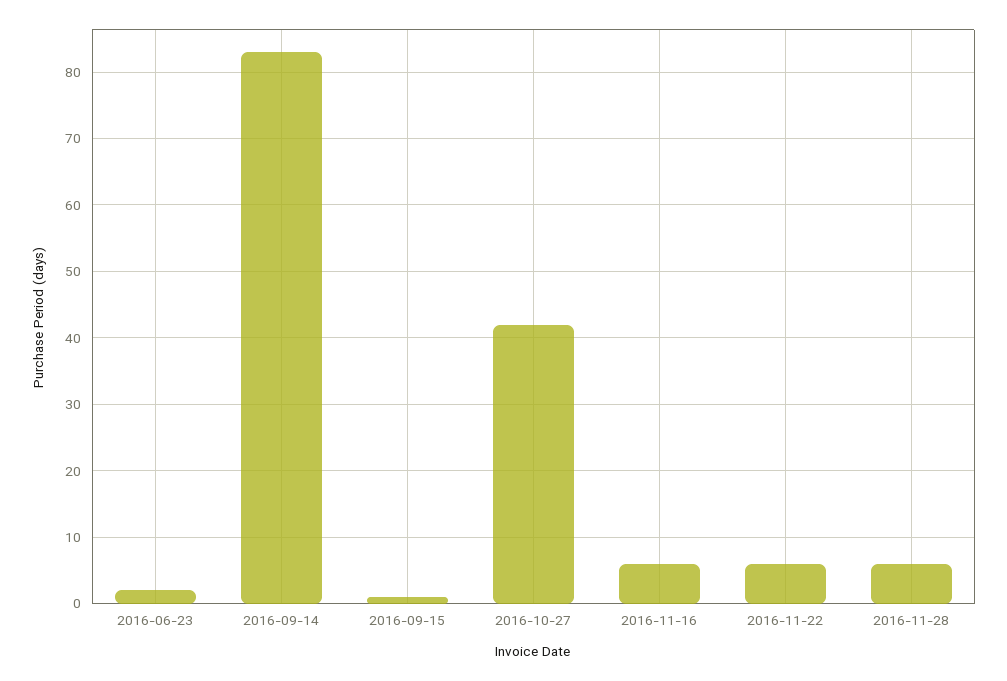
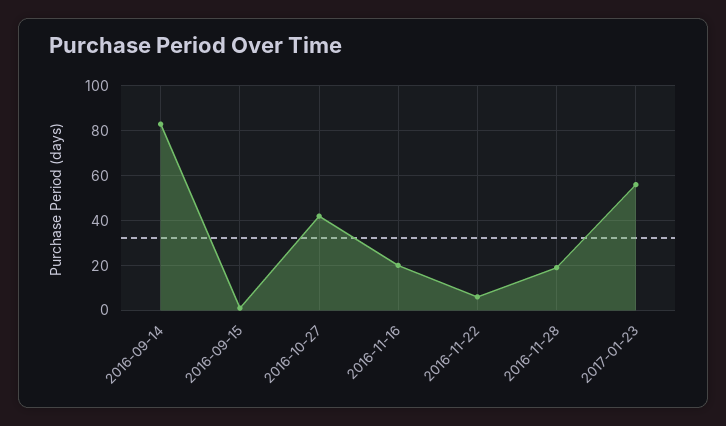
2016-06-23: 2 -> none
2016-11-16: 6 -> 20
2016-11-28: 6 -> 20
2017-01-23: none -> 55

